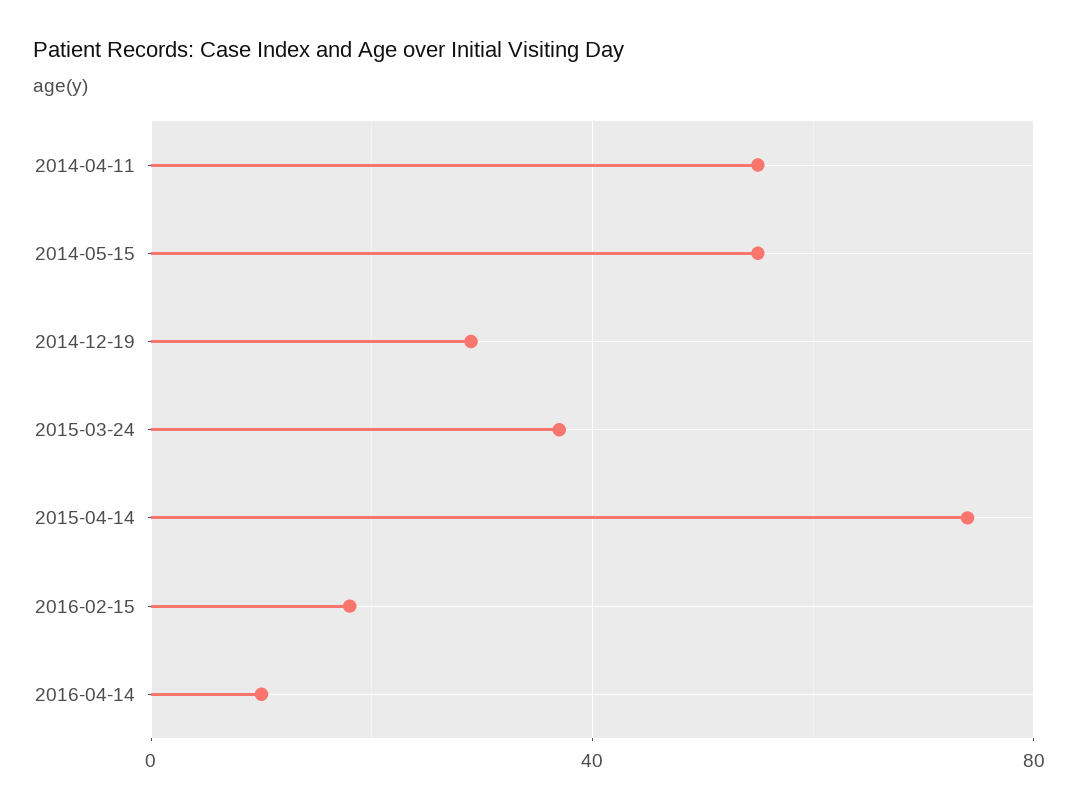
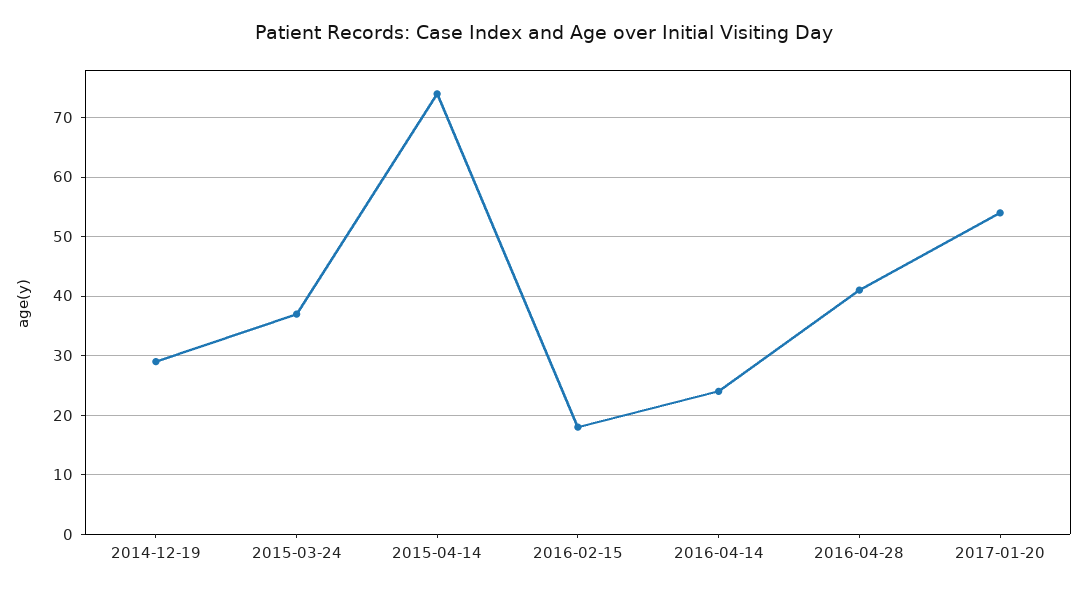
2014-04-11: 55 -> none
2014-05-15: 55 -> none
2016-04-14: 10 -> 25
2016-04-28: none -> 40
2017-01-20: none -> 55

